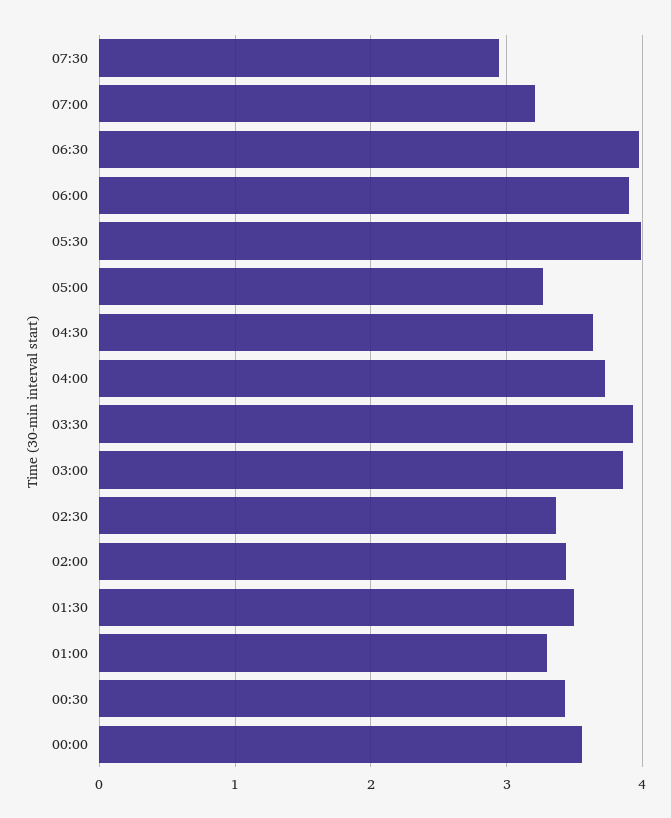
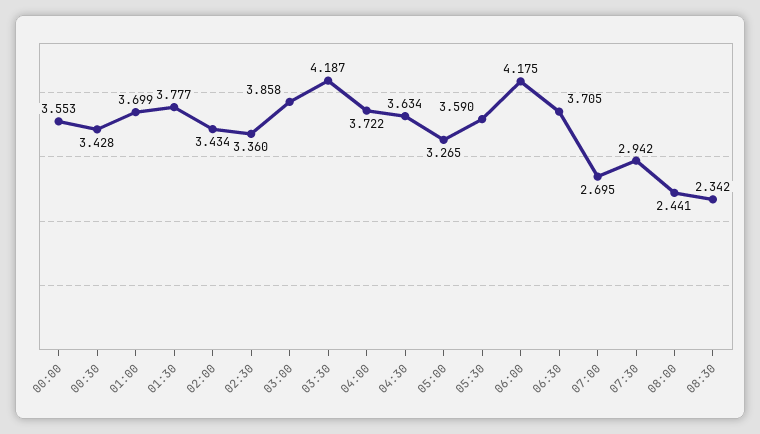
07:00: 3.2 -> 2.695
06:30: 4 -> 3.705
06:00: 3.9 -> 4.175
05:30: 4 -> 3.59
03:30: 3.9 -> 4.187
01:30: 3.5 -> 3.777
01:00: 3.3 -> 3.699
08:00: none -> 2.441
08:30: none -> 2.342

